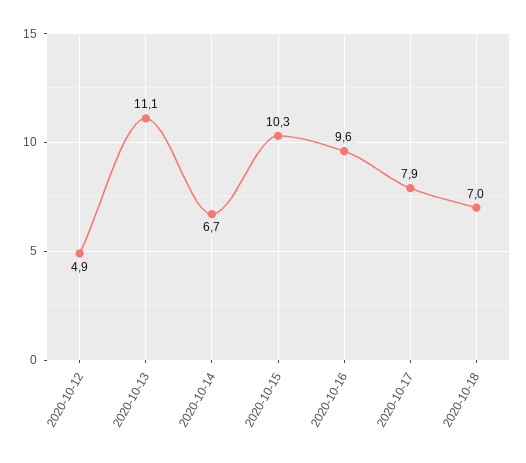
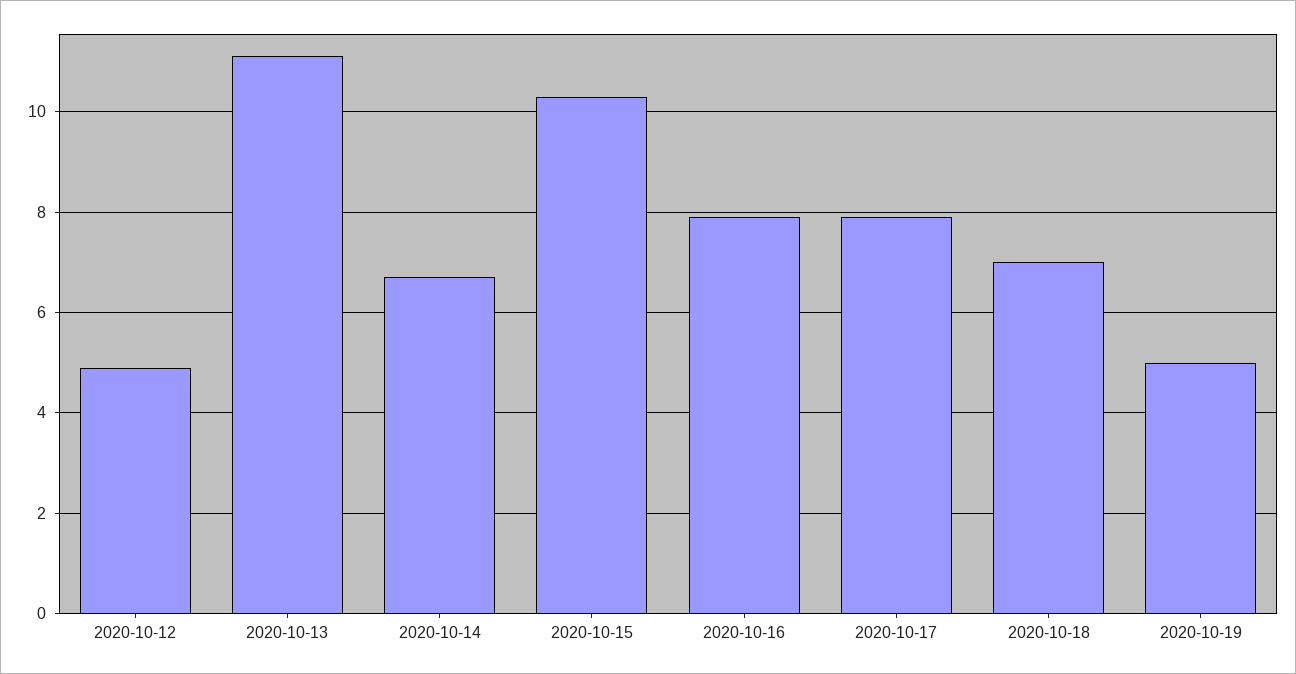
2020-10-16: 9.6 -> 8
2020-10-19: none -> 5

